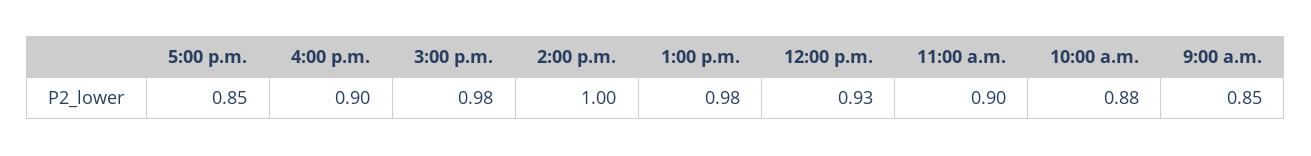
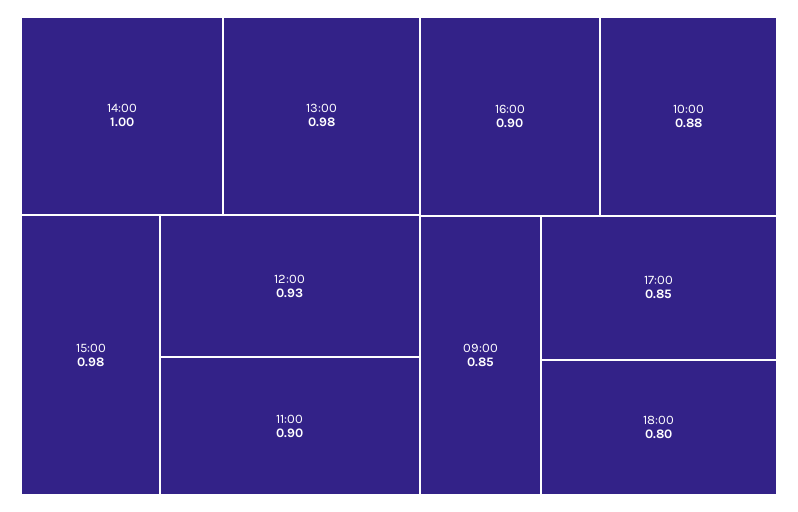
18:00: none -> 0.8

